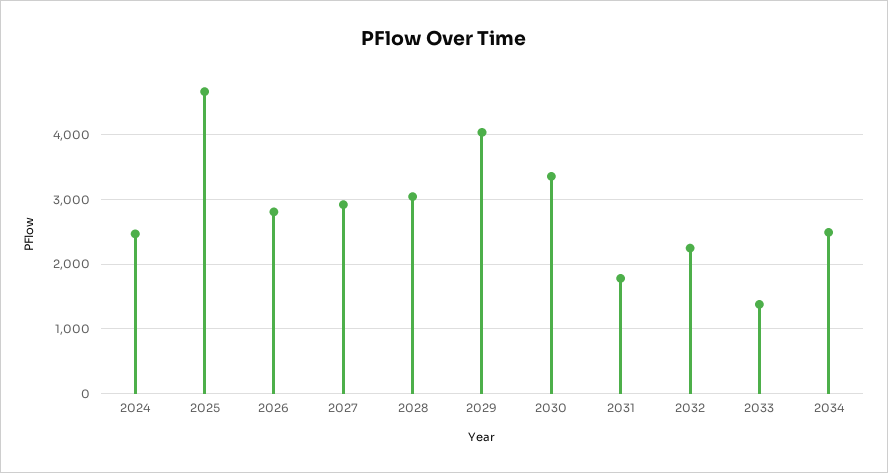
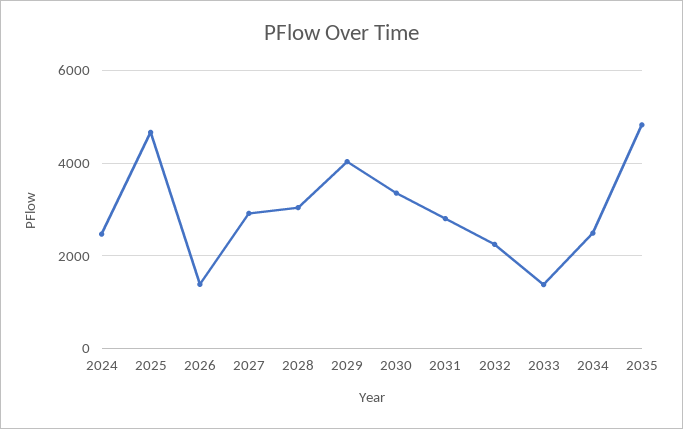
2026: 2800 -> 1400
2031: 1800 -> 2800
2035: none -> 4800

